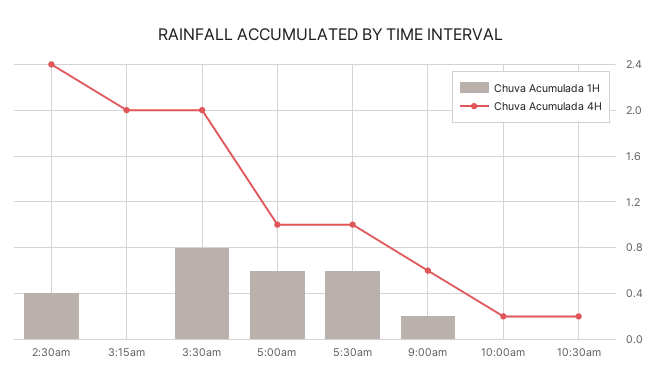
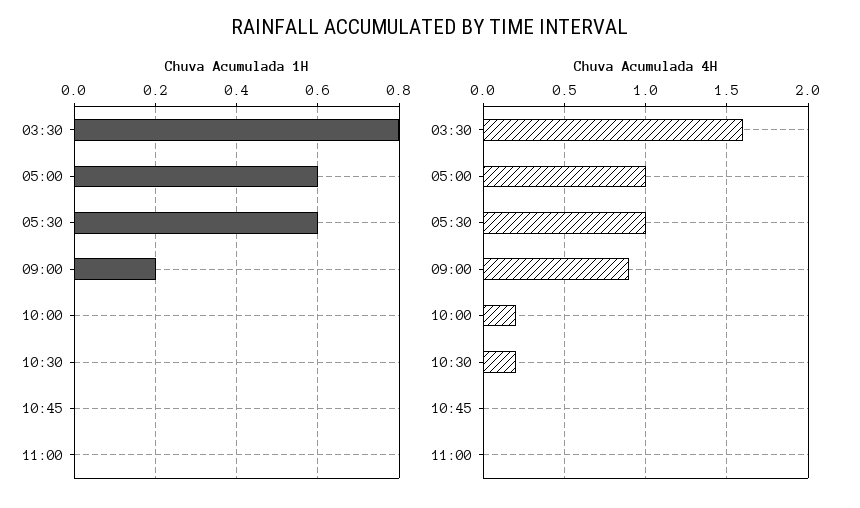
Chuva Acumulada 1H, 2:30am: 0.4 -> none
Chuva Acumulada 4H, 2:30am: 2.4 -> none
Chuva Acumulada 1H, 3:15am: 0 -> none
Chuva Acumulada 4H, 3:15am: 2 -> none
Chuva Acumulada 4H, 3:30am: 2 -> 1.6
Chuva Acumulada 4H, 9:00am: 0.6 -> 0.9
Chuva Acumulada 1H, 10:45: none -> 0
Chuva Acumulada 1H, 11:00: none -> 0
Chuva Acumulada 4H, 10:45: none -> 0
Chuva Acumulada 4H, 11:00: none -> 0

